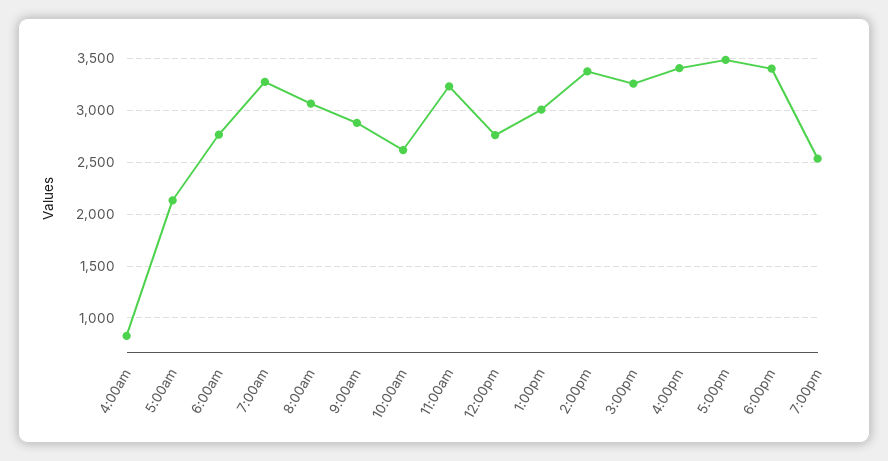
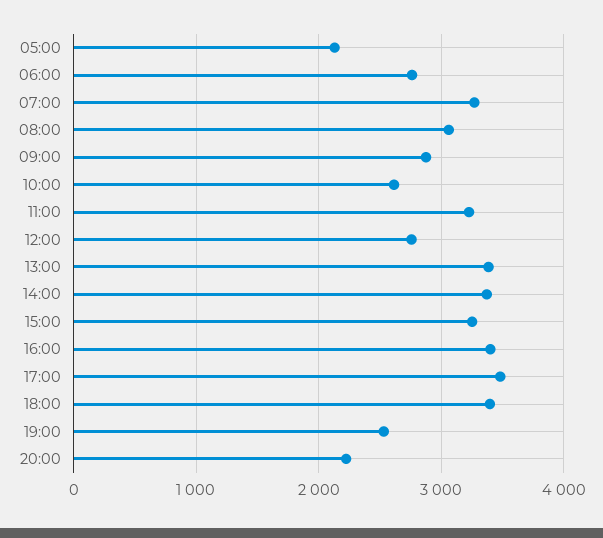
4:00am: 800 -> none
1:00pm: 3000 -> 3400
20:00: none -> 2200

